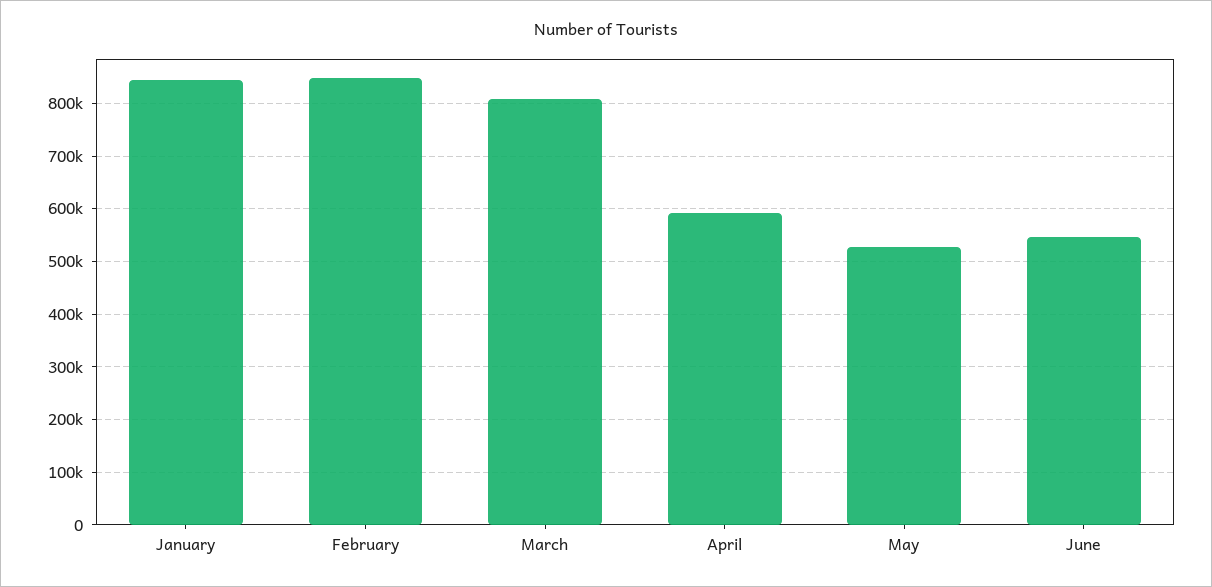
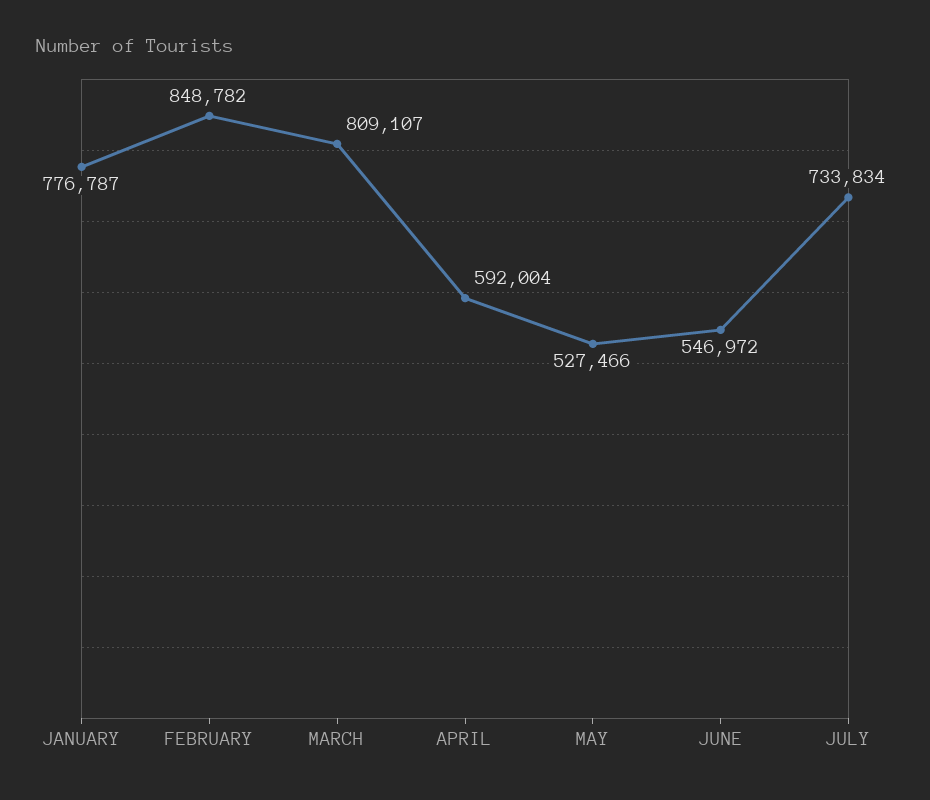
January: 840000 -> 776787
JULY: none -> 733834

